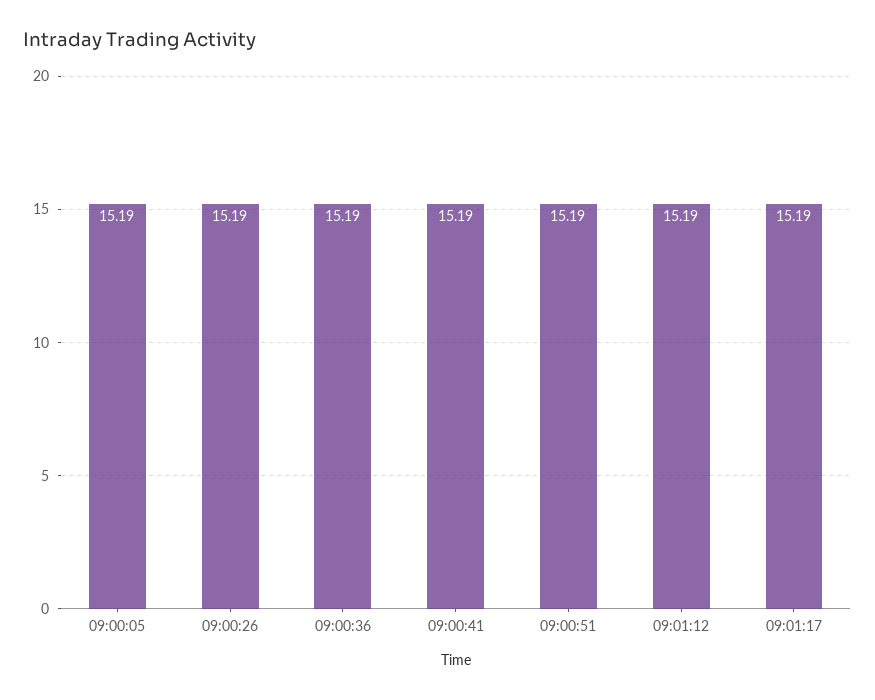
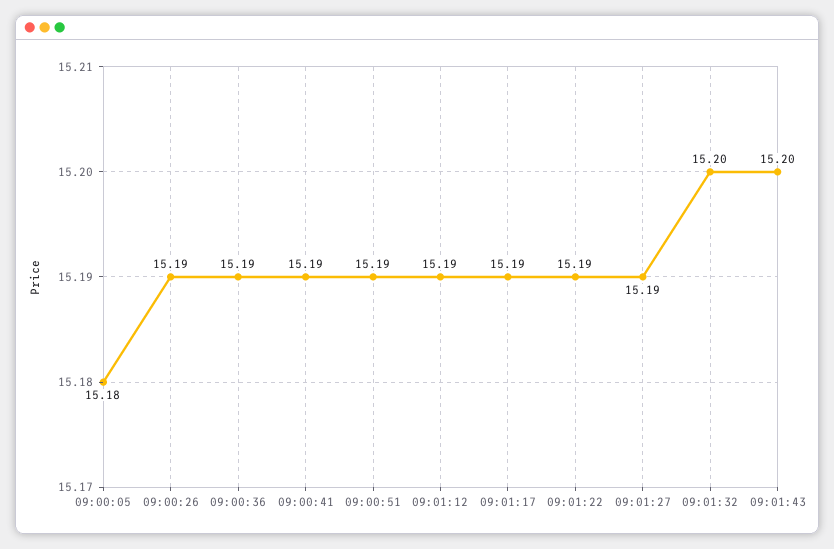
09:00:05: 15.19 -> 15.18
09:01:22: none -> 15.19
09:01:27: none -> 15.19
09:01:32: none -> 15.2
09:01:43: none -> 15.2

